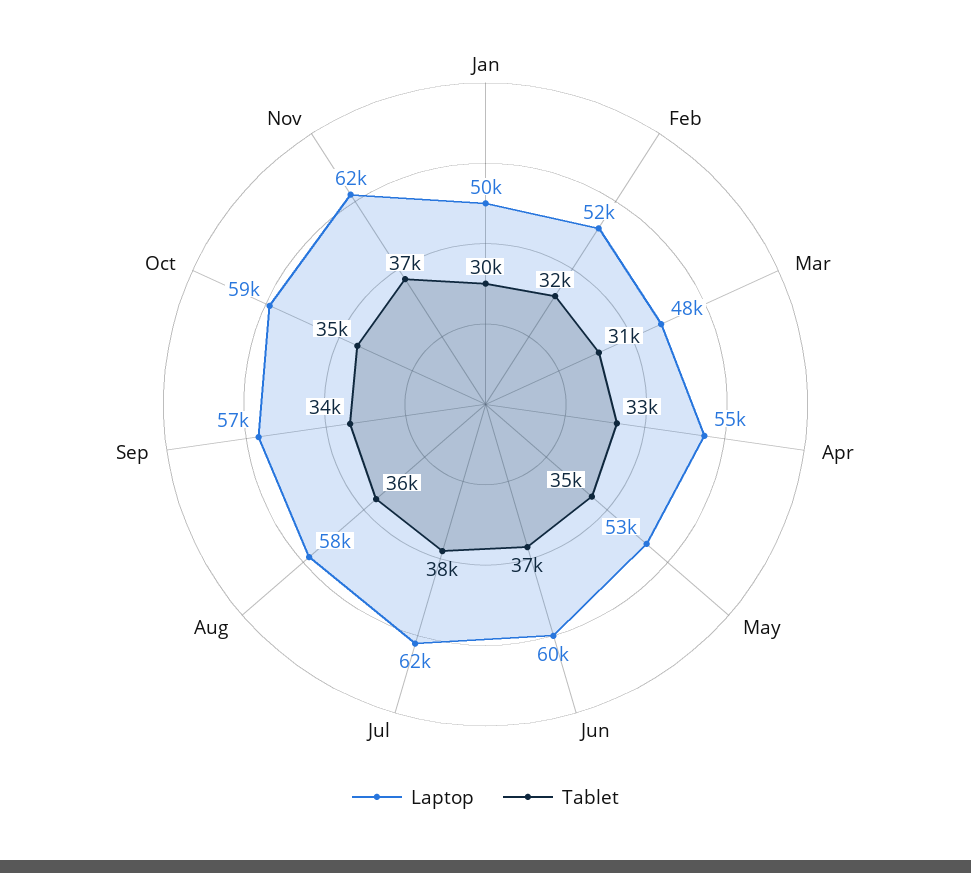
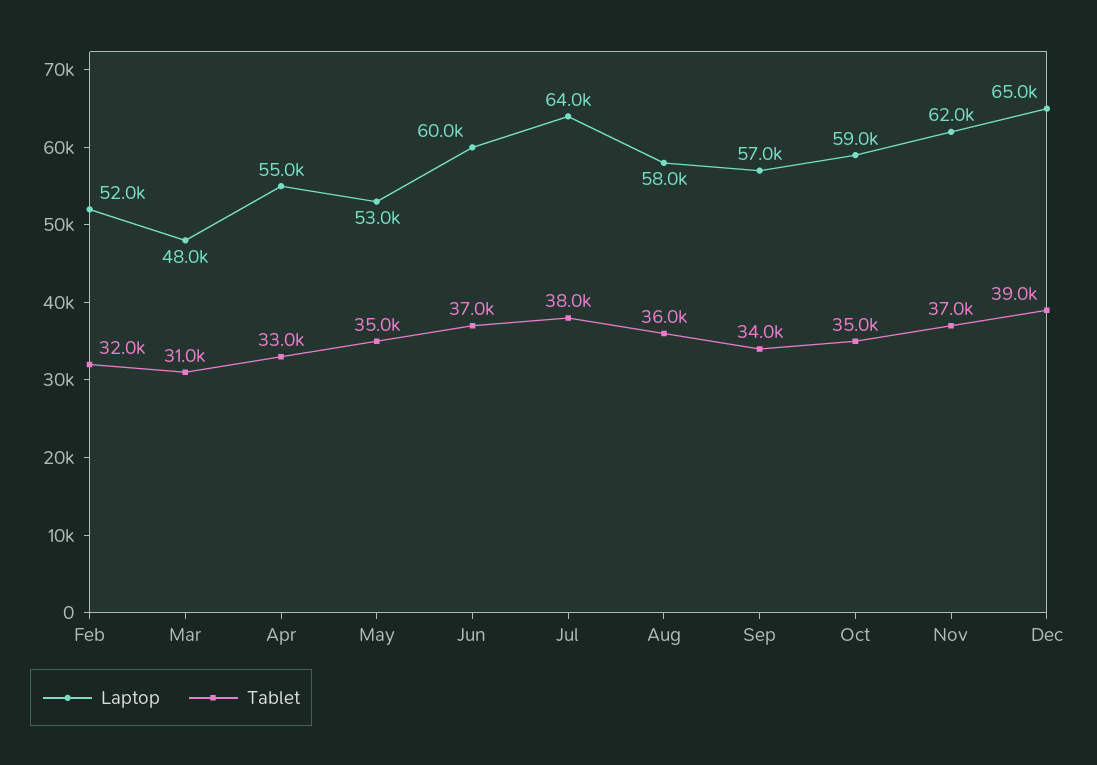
Laptop, Jan: 50000 -> none
Tablet, Jan: 30000 -> none
Laptop, Jul: 62000 -> 64000
Laptop, Dec: none -> 65000
Tablet, Dec: none -> 39000

